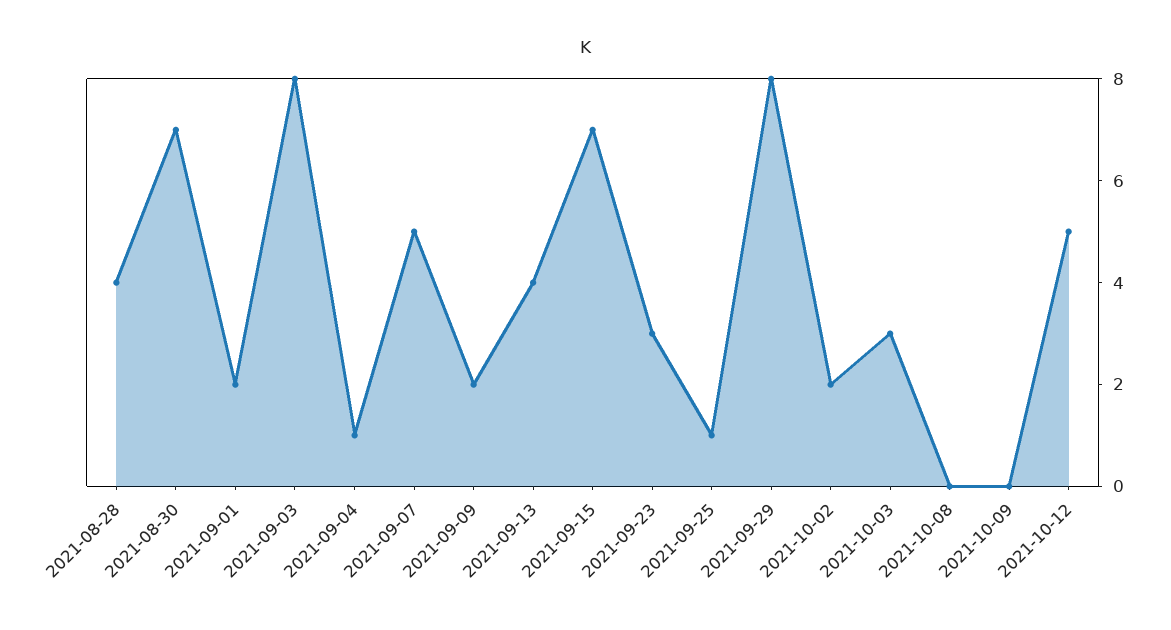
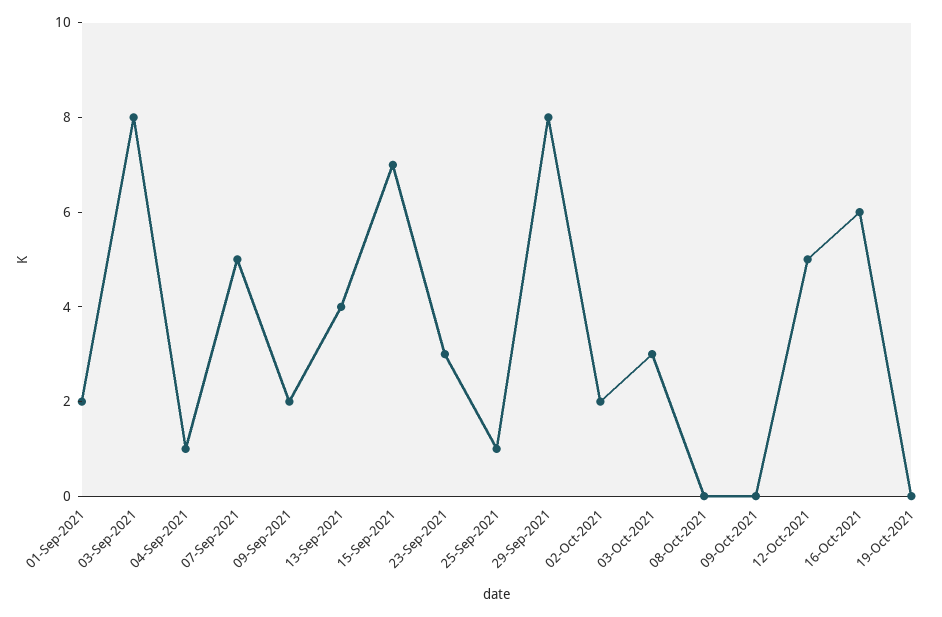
2021-08-28: 4 -> none
2021-08-30: 7 -> none
16-Oct-2021: none -> 6
19-Oct-2021: none -> 0

